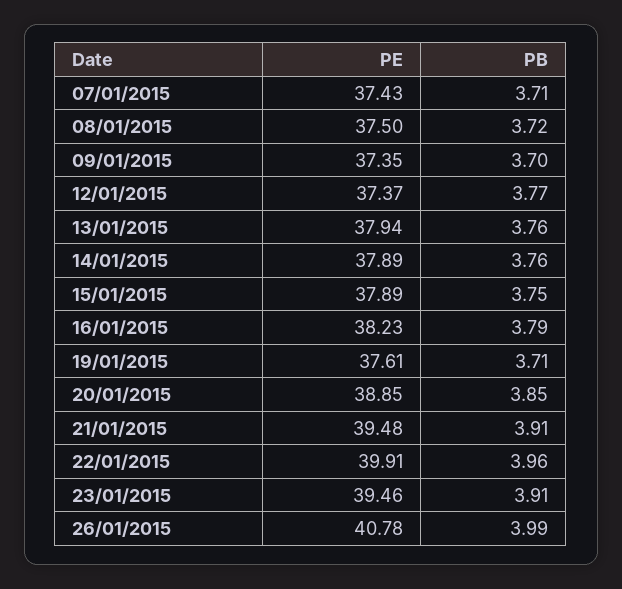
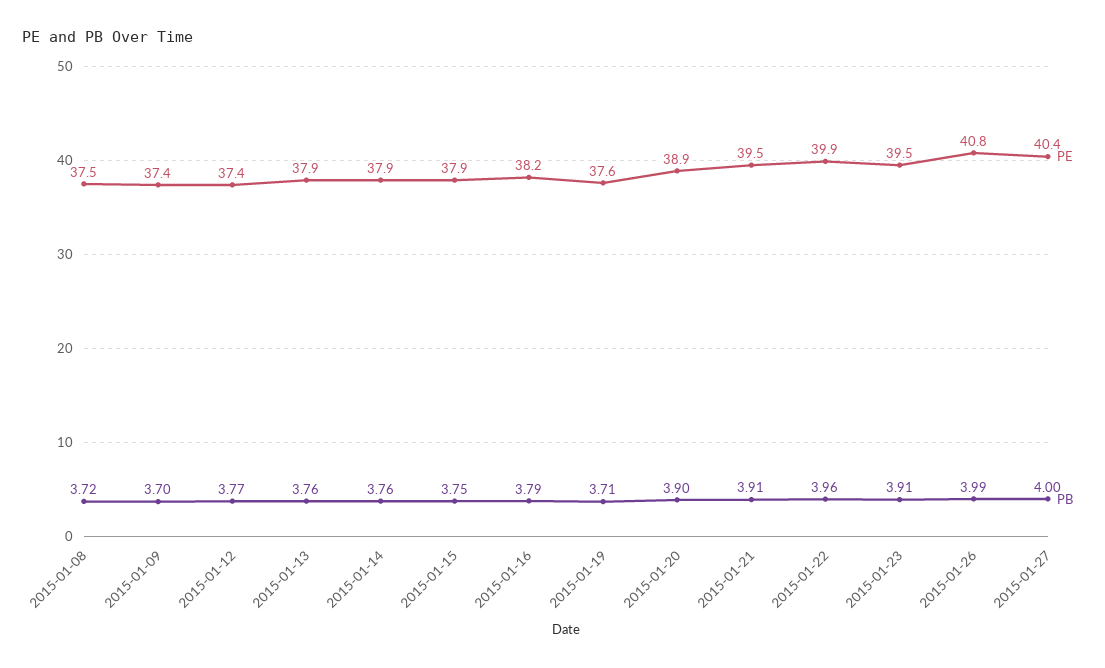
PE, 07/01/2015: 37.43 -> none
PB, 07/01/2015: 3.71 -> none
PB, 20/01/2015: 3.85 -> 3.9
PE, 2015-01-27: none -> 40.4
PB, 2015-01-27: none -> 4

